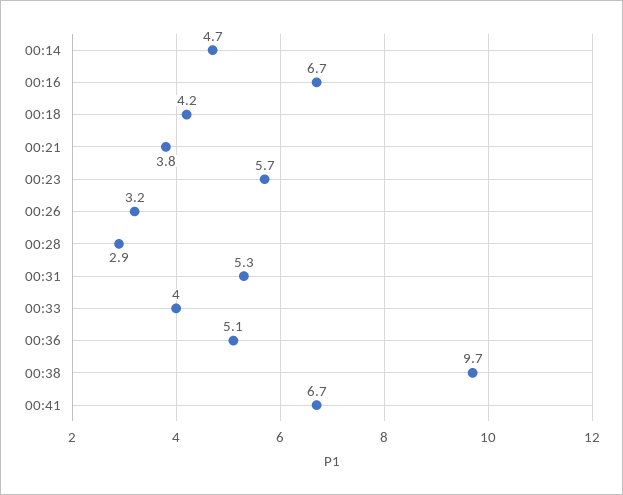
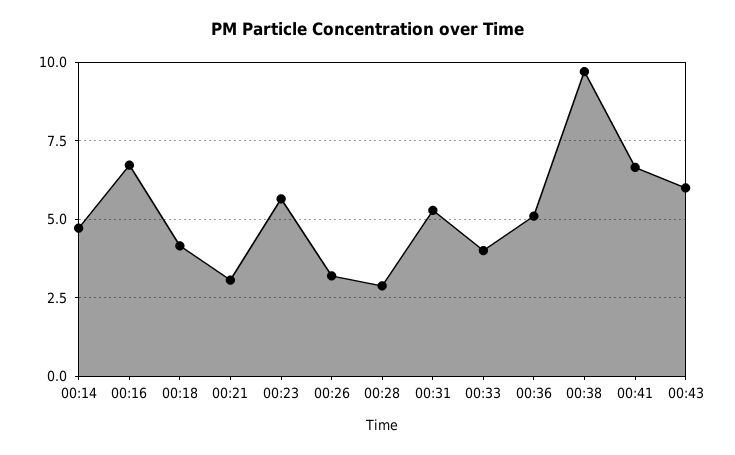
00:21: 3.8 -> 3
00:43: none -> 6

